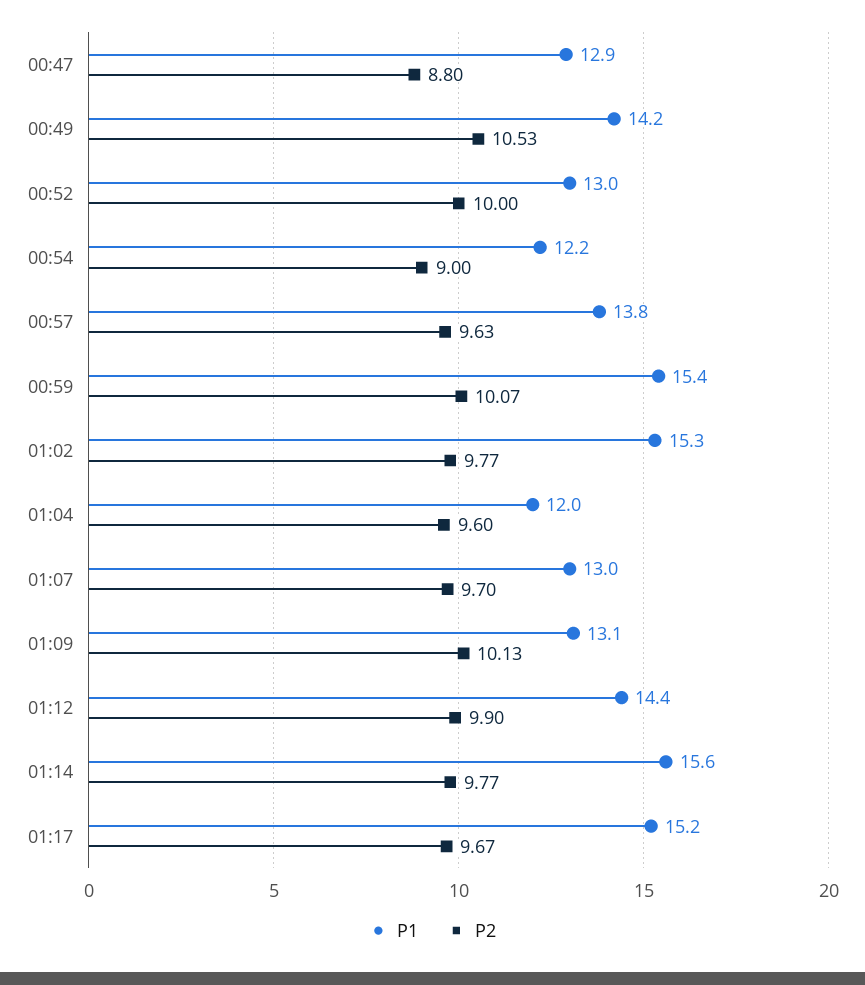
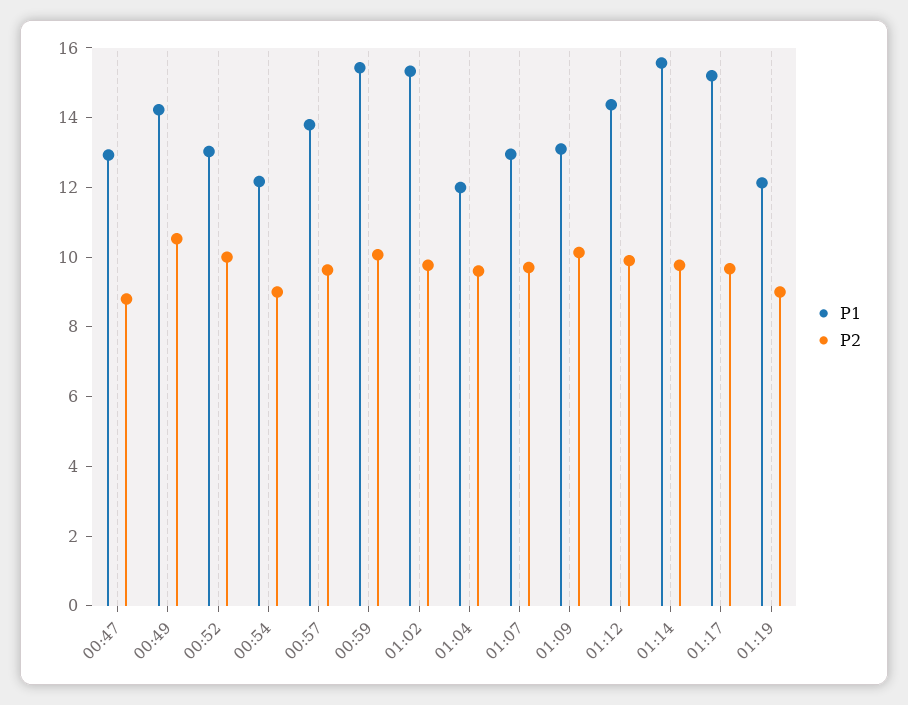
P1, 01:19: none -> 12
P2, 01:19: none -> 9

